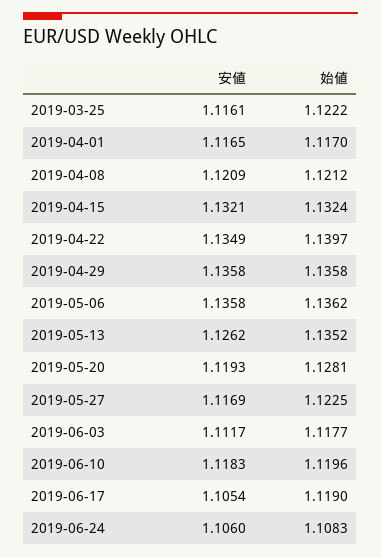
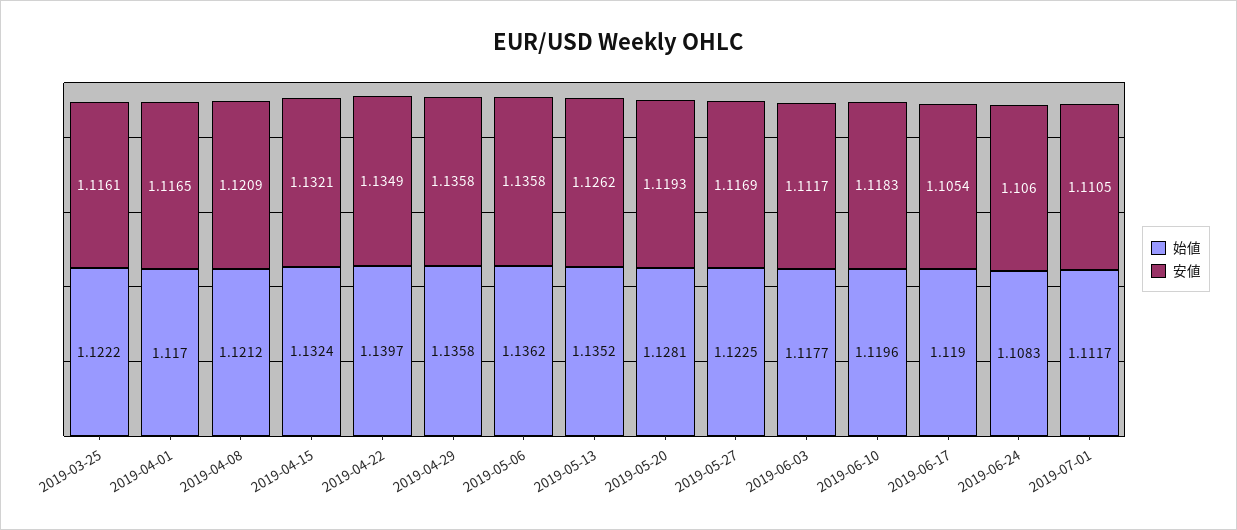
始値, 2019-07-01: none -> 1.1117
安値, 2019-07-01: none -> 1.1105

